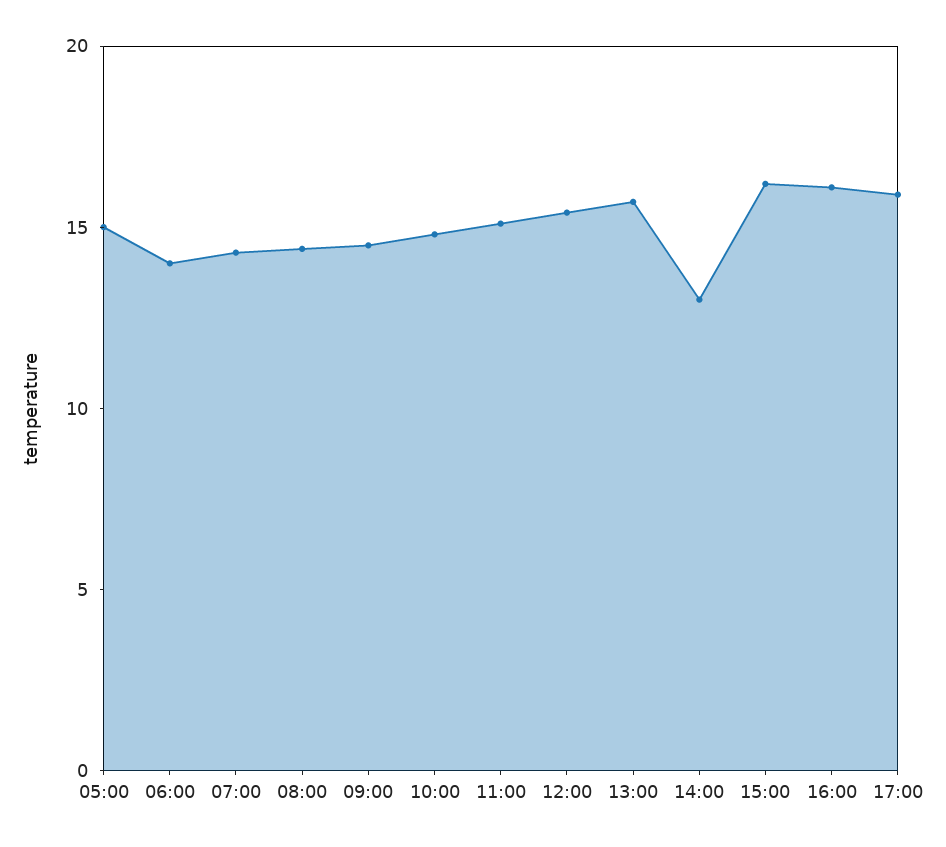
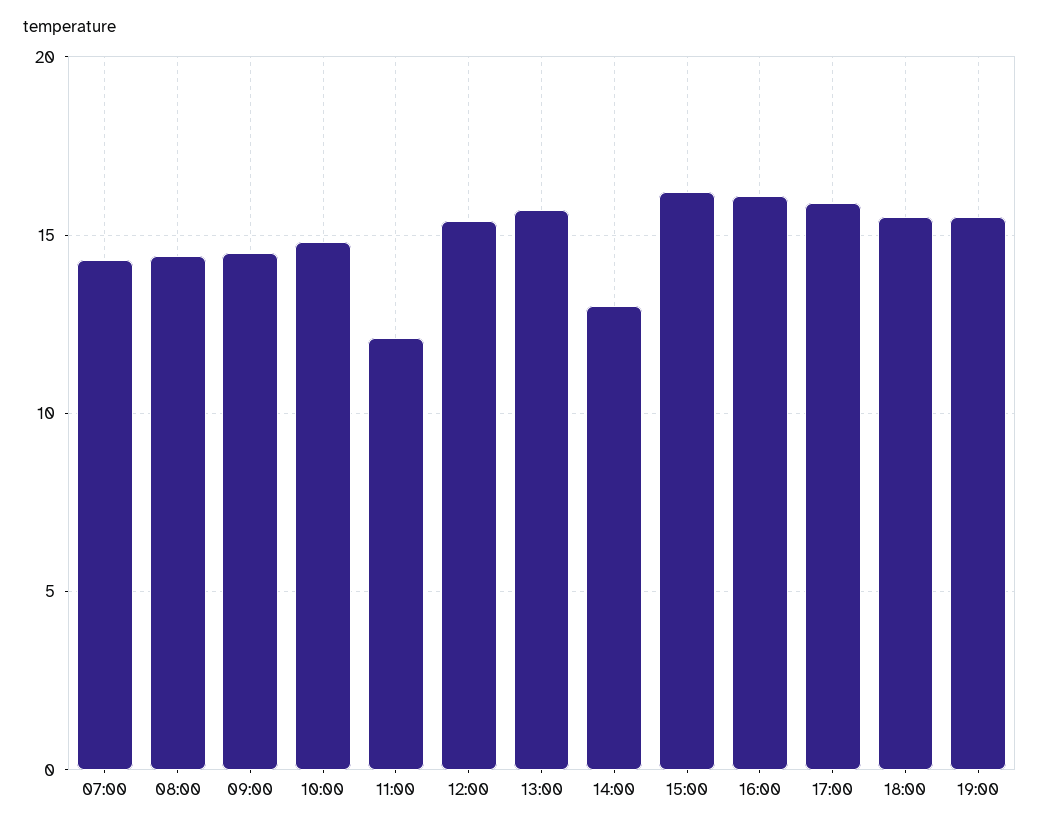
05:00: 15 -> none
06:00: 14 -> none
11:00: 15 -> 12
18:00: none -> 15.5
19:00: none -> 15.5

